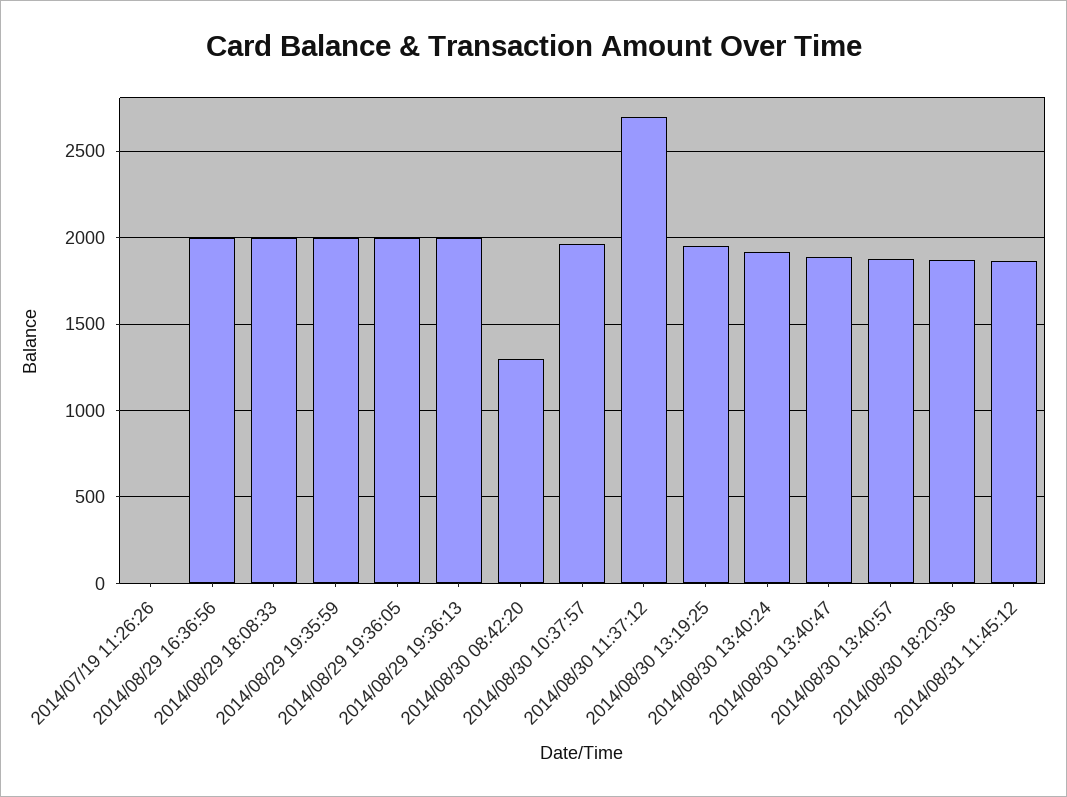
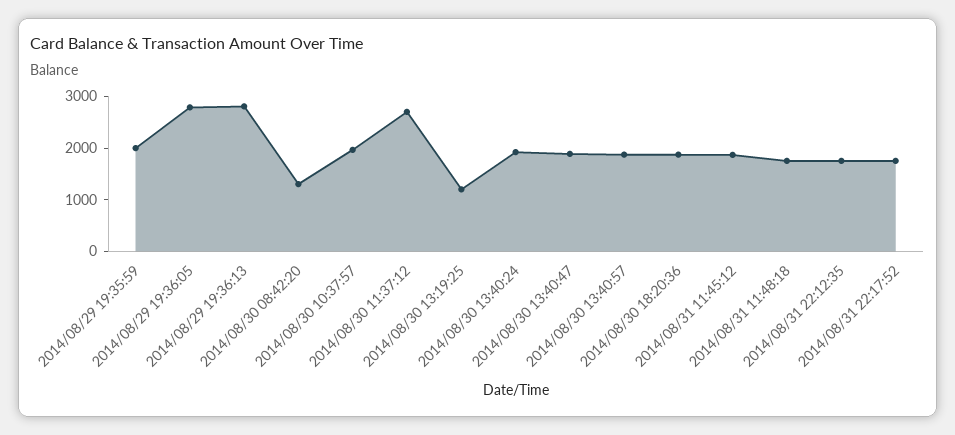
2014/07/19 11:26:26: 0 -> none
2014/08/29 16:36:56: 2000 -> none
2014/08/29 18:08:33: 2000 -> none
2014/08/29 19:36:05: 2000 -> 2800
2014/08/29 19:36:13: 2000 -> 2800
2014/08/30 13:19:25: 1950 -> 1200
2014/08/31 11:48:18: none -> 1800
2014/08/31 22:12:35: none -> 1800
2014/08/31 22:17:52: none -> 1800

